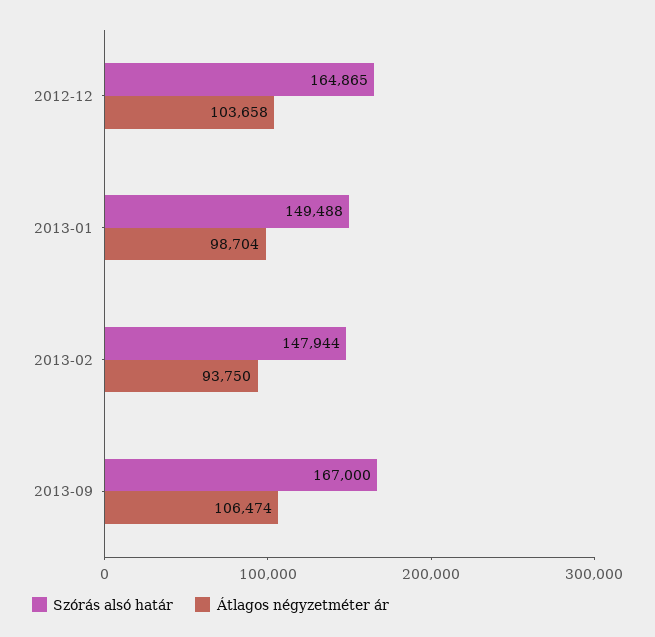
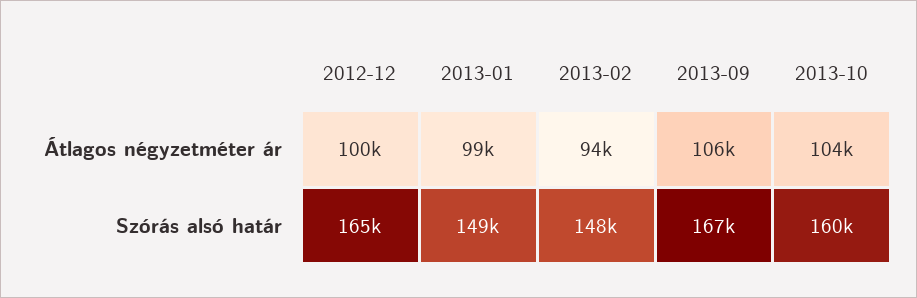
Átlagos négyzetméter ár, 2012-12: 103658 -> 100000
Átlagos négyzetméter ár, 2013-10: none -> 104000
Szórás alsó határ, 2013-10: none -> 160000

